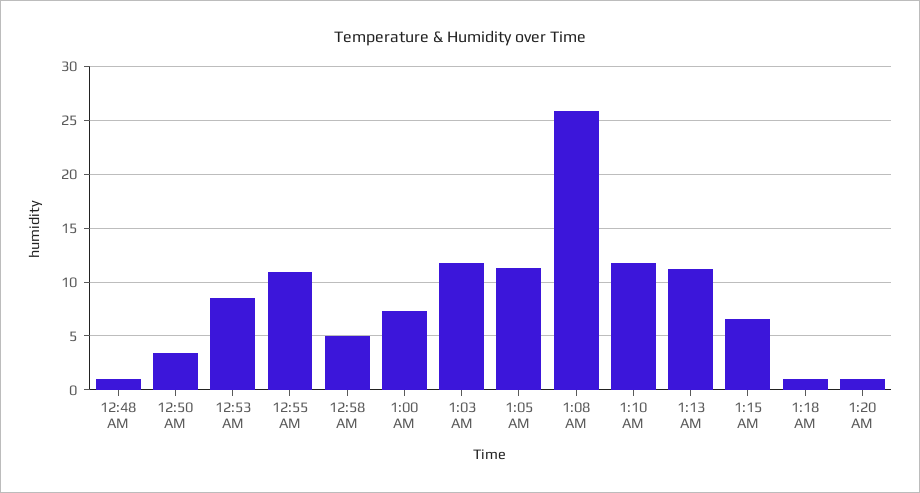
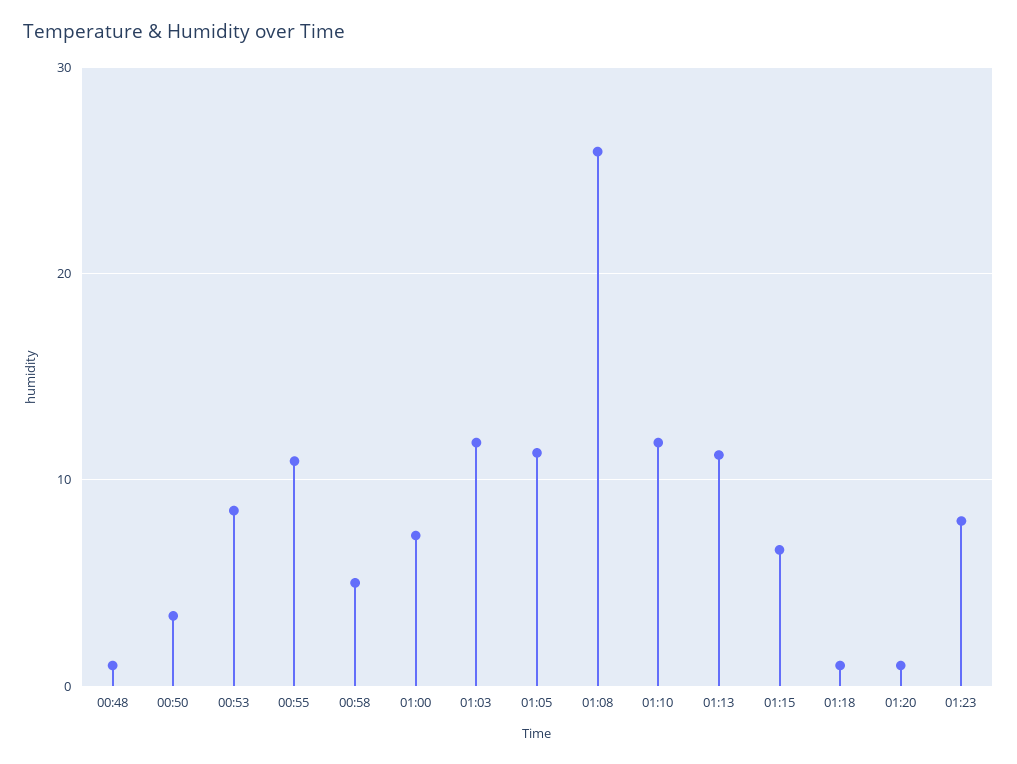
01:23: none -> 8

